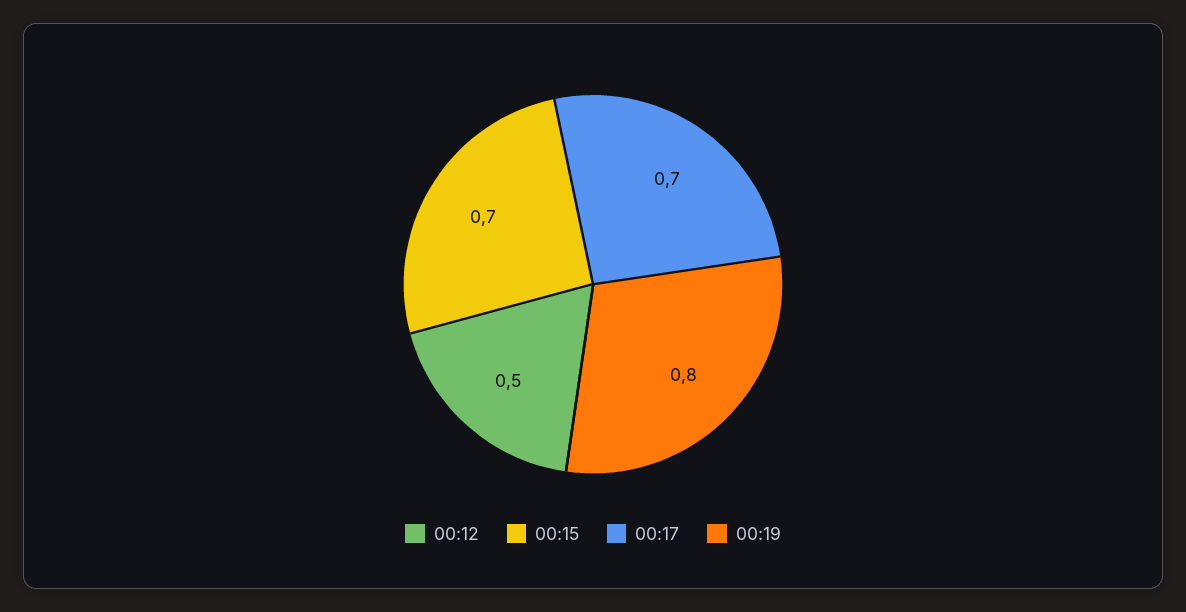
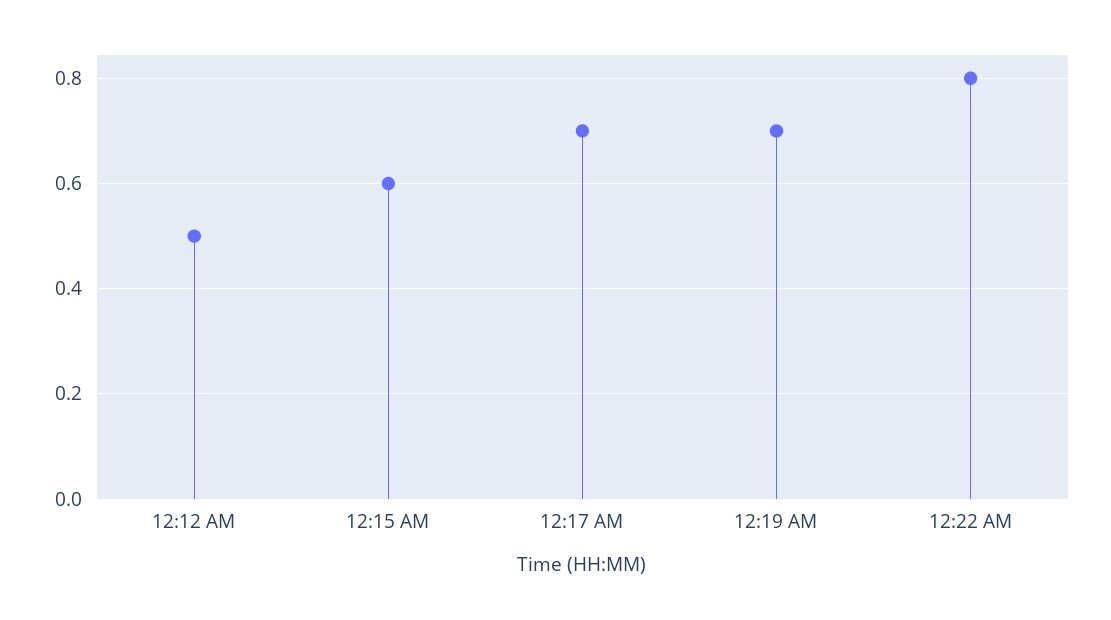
00:15: 0.7 -> 0.6
00:19: 0.8 -> 0.7
12:22 AM: none -> 0.8

